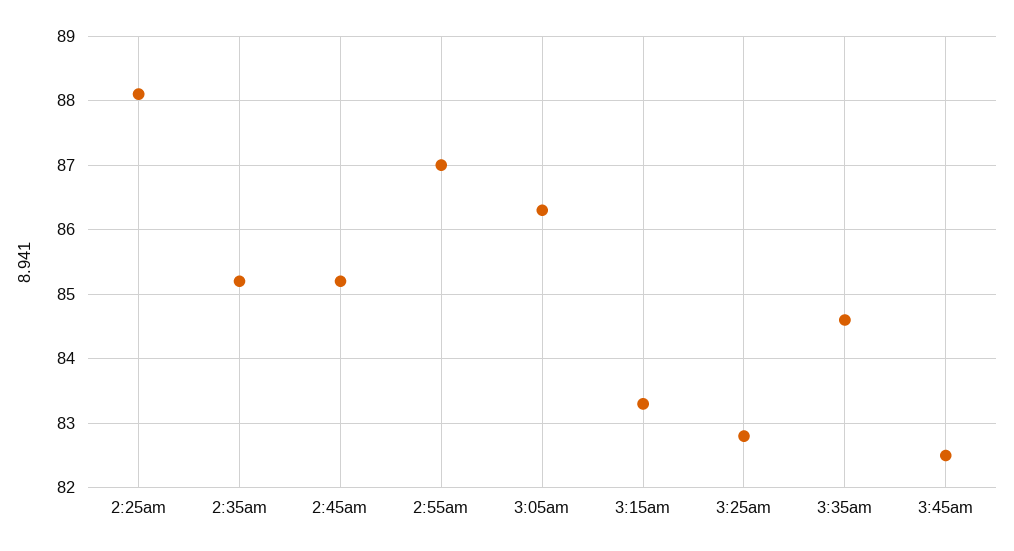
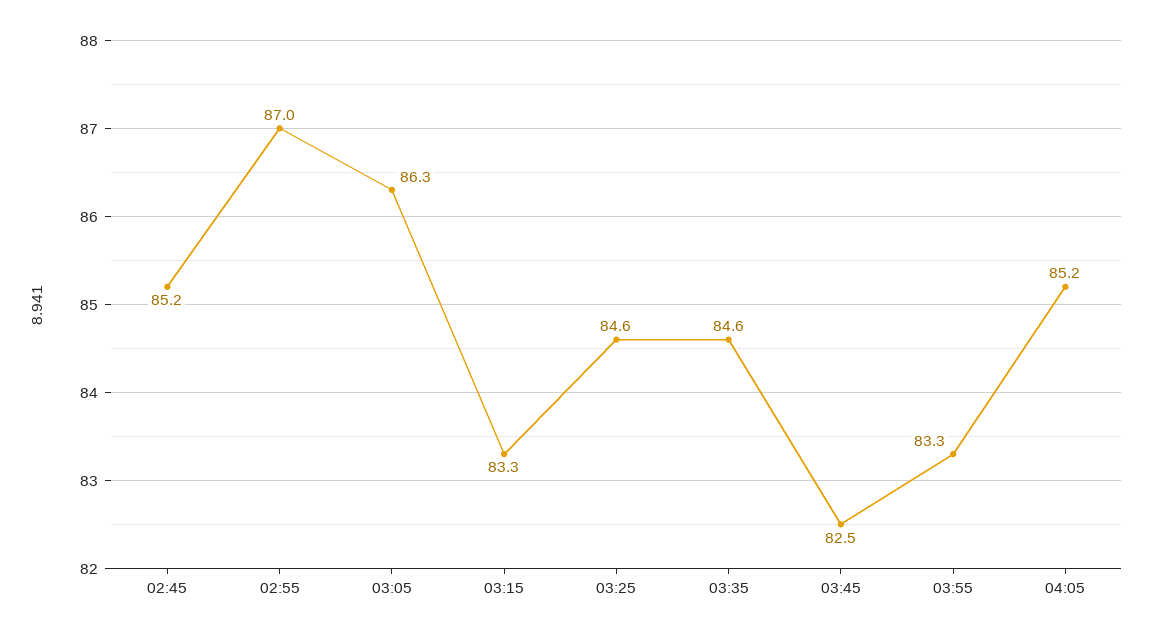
2:25am: 88.1 -> none
2:35am: 85.2 -> none
3:25am: 82.8 -> 84.6
03:55: none -> 83.3
04:05: none -> 85.2

